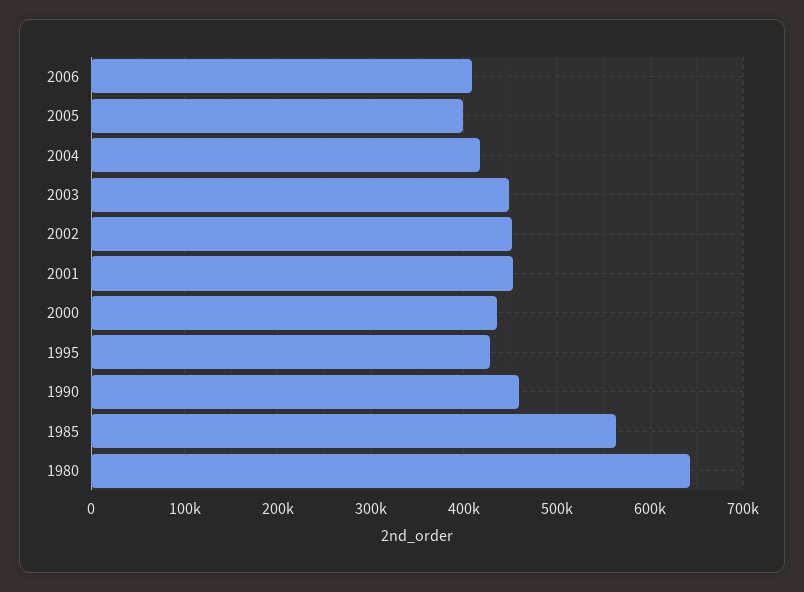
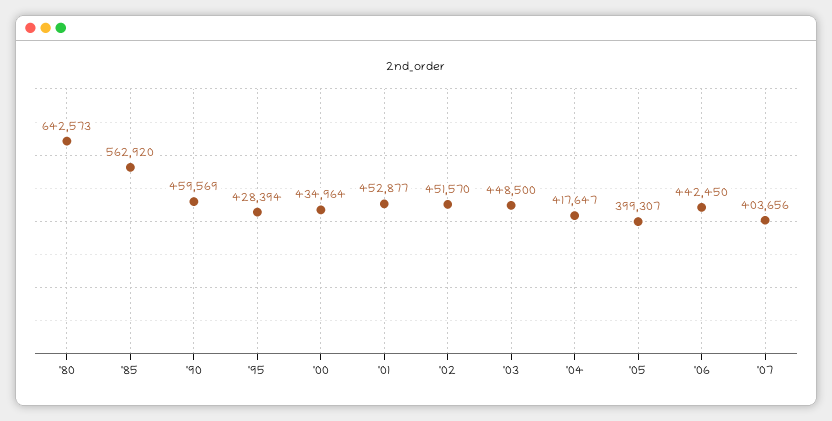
2006: 410000 -> 442450
'07: none -> 403656

